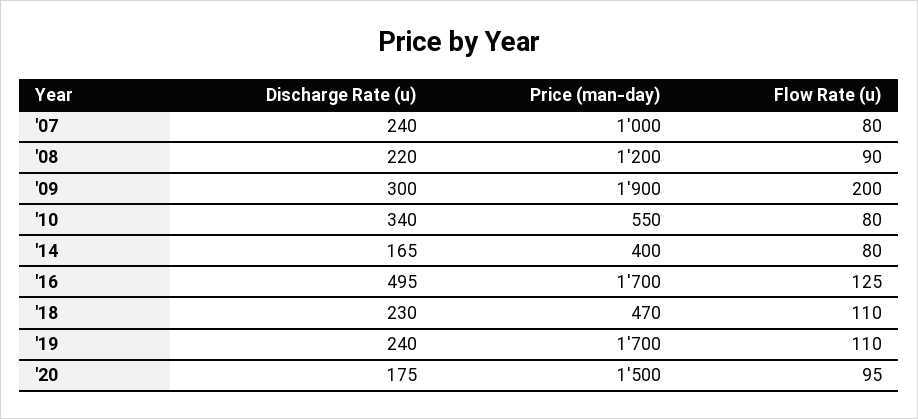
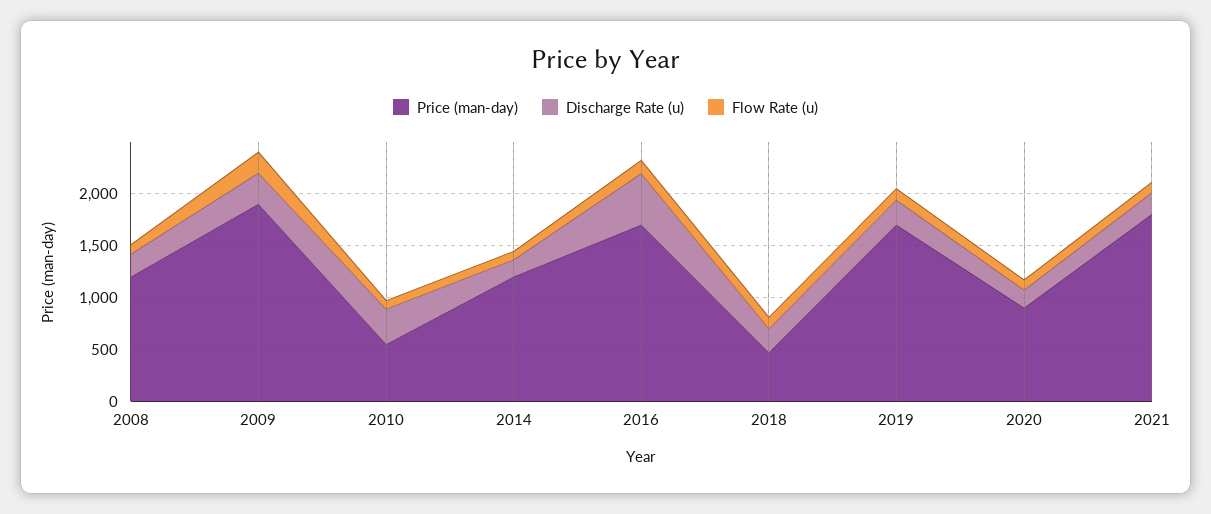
Discharge Rate (u), '07: 240 -> none
Price (man-day), '07: 1000 -> none
Flow Rate (u), '07: 80 -> none
Price (man-day), '14: 400 -> 1200
Price (man-day), '20: 1500 -> 900
Price (man-day), 2021: none -> 1800
Discharge Rate (u), 2021: none -> 200
Flow Rate (u), 2021: none -> 100

